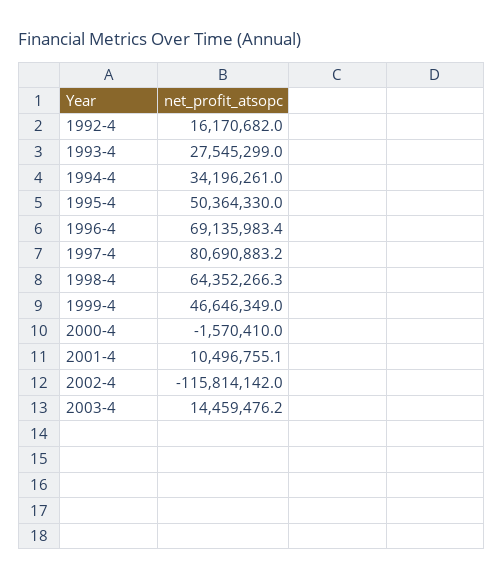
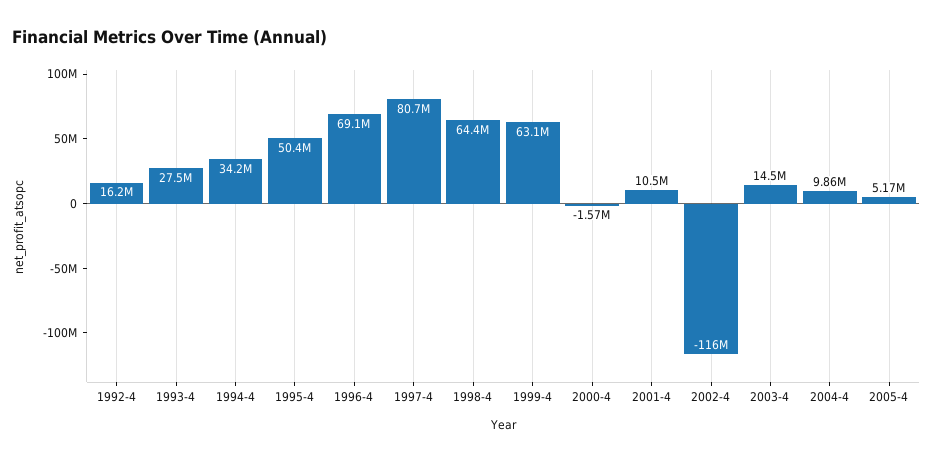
1999-4: 46646349 -> 63100000
2004-4: none -> 9860000
2005-4: none -> 5170000

